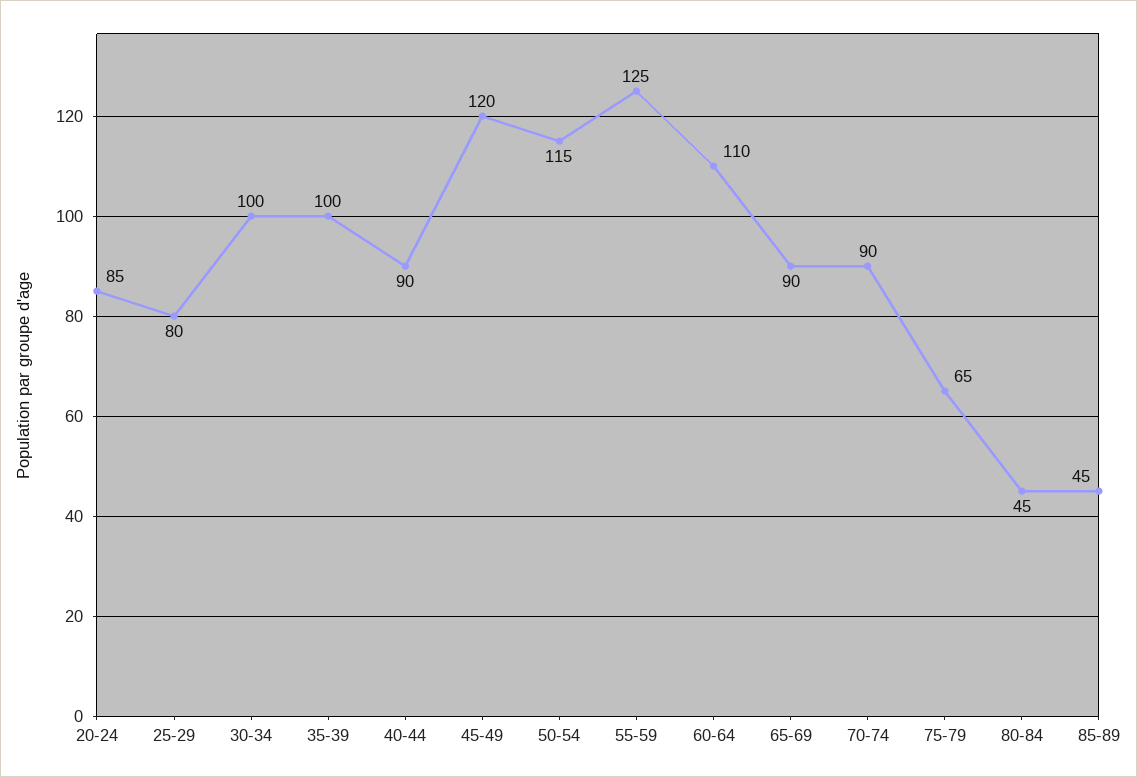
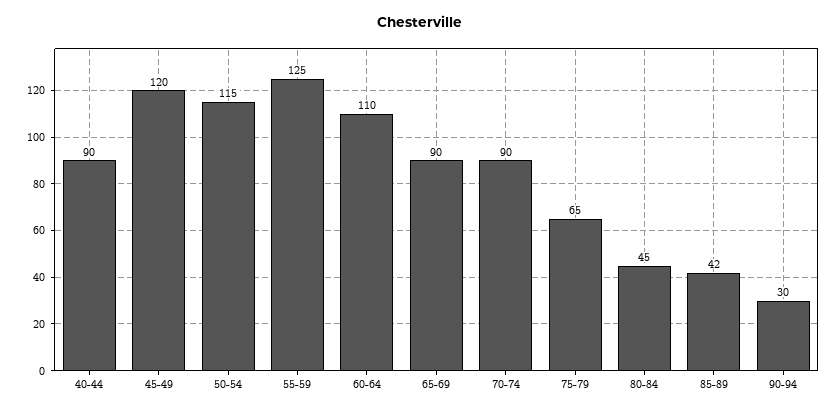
20-24: 85 -> none
25-29: 80 -> none
30-34: 100 -> none
35-39: 100 -> none
85-89: 45 -> 42
90-94: none -> 30

